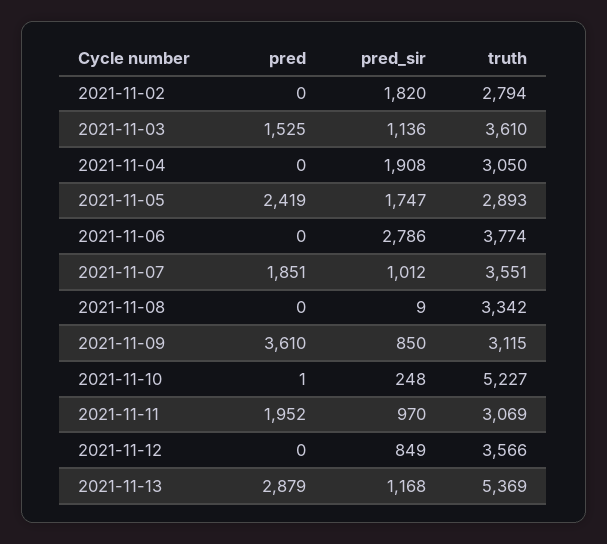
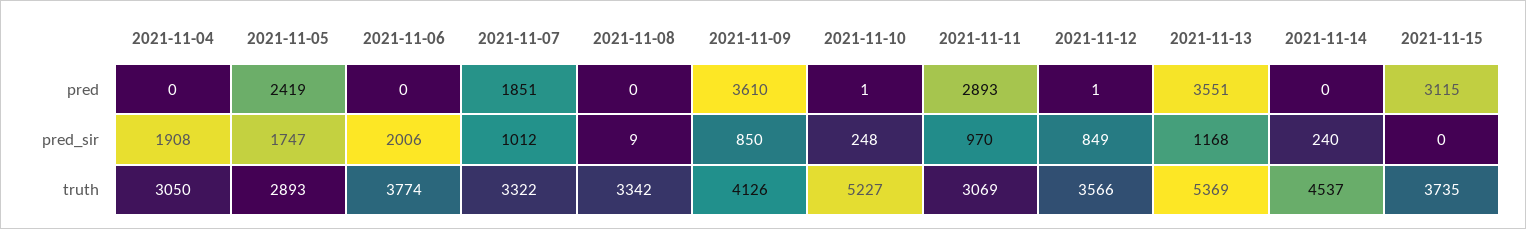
pred, 2021-11-02: 0 -> none
pred_sir, 2021-11-02: 1820 -> none
truth, 2021-11-02: 2794 -> none
pred, 2021-11-03: 1525 -> none
pred_sir, 2021-11-03: 1136 -> none
truth, 2021-11-03: 3610 -> none
pred_sir, 2021-11-06: 2786 -> 2006
truth, 2021-11-07: 3551 -> 3322
truth, 2021-11-09: 3115 -> 4126
pred, 2021-11-11: 1952 -> 2893
pred, 2021-11-12: 0 -> 1
pred, 2021-11-13: 2879 -> 3551
pred, 2021-11-14: none -> 0
pred, 2021-11-15: none -> 3115
pred_sir, 2021-11-14: none -> 240
pred_sir, 2021-11-15: none -> 0
truth, 2021-11-14: none -> 4537
truth, 2021-11-15: none -> 3735

